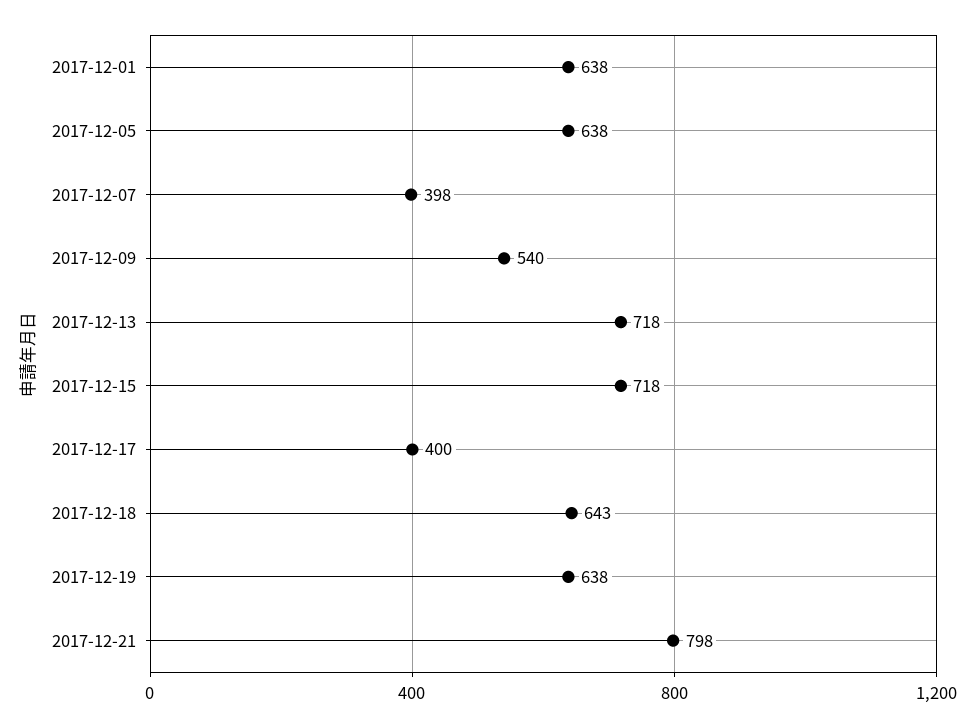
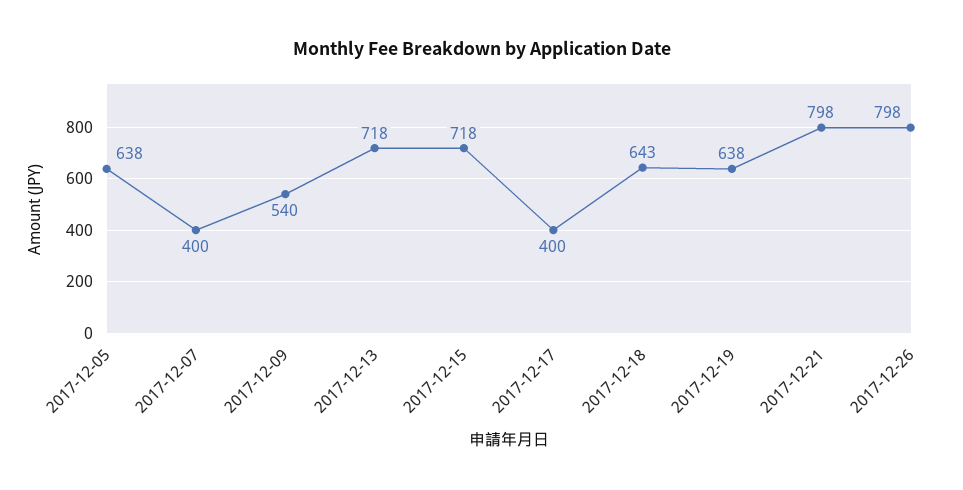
2017-12-01: 638 -> none
2017-12-07: 398 -> 400
2017-12-26: none -> 798

